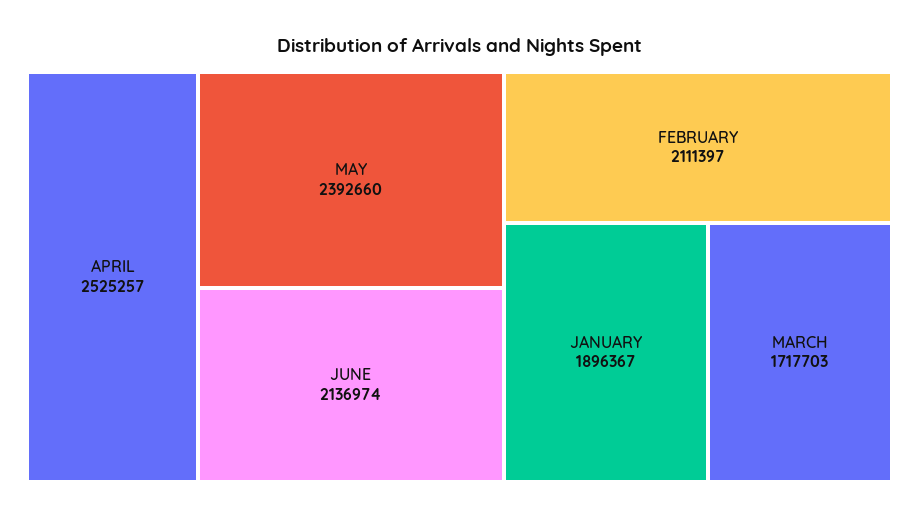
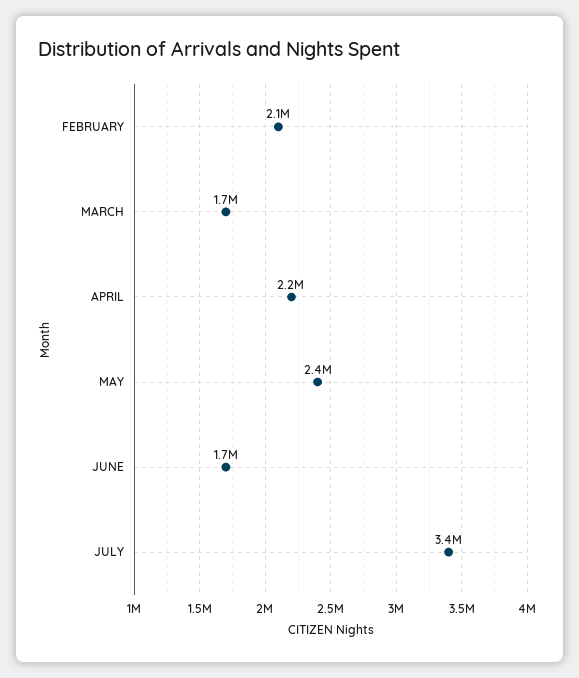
APRIL: 2525257 -> 2200000
JUNE: 2136974 -> 1700000
JANUARY: 1896367 -> none
JULY: none -> 3400000

